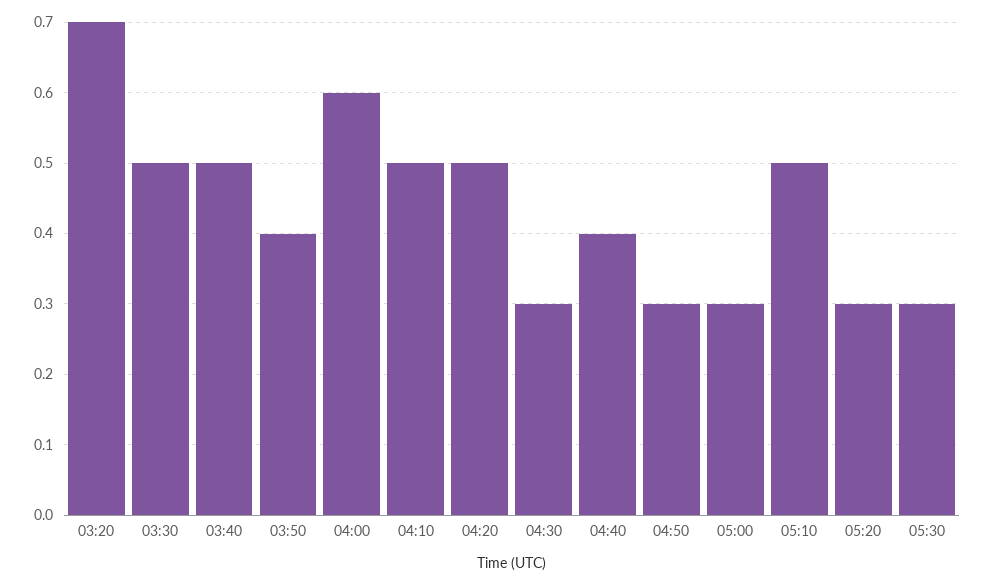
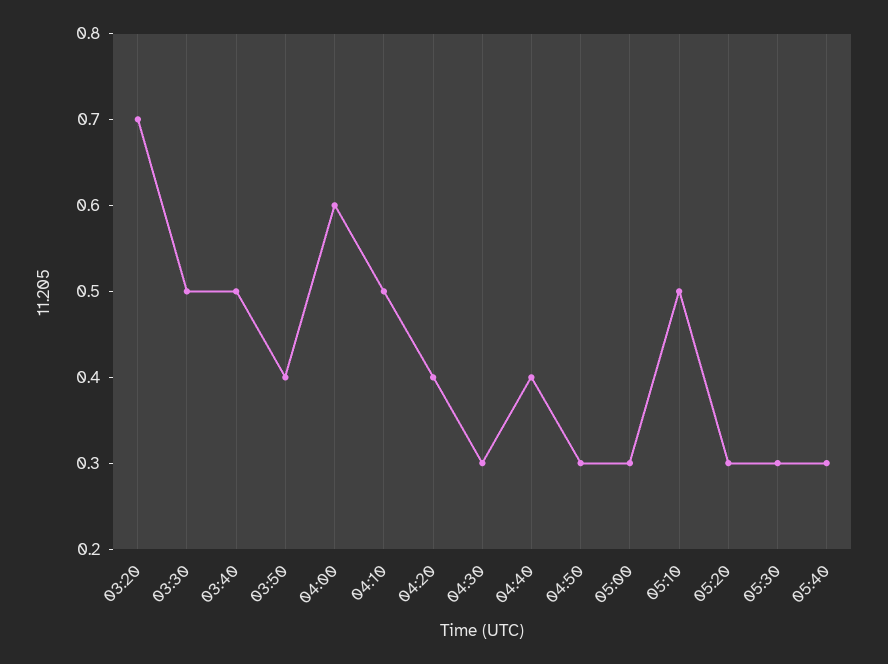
04:20: 0.5 -> 0.4
05:40: none -> 0.3

